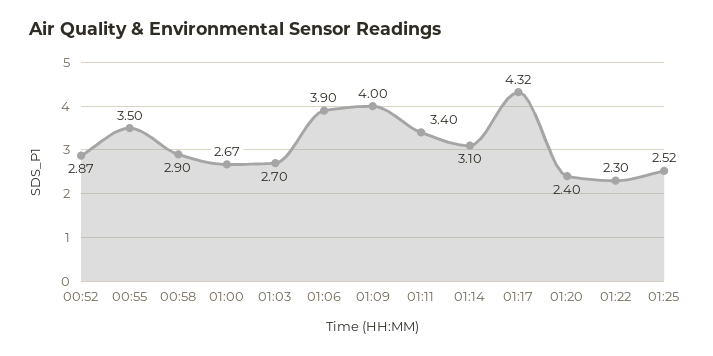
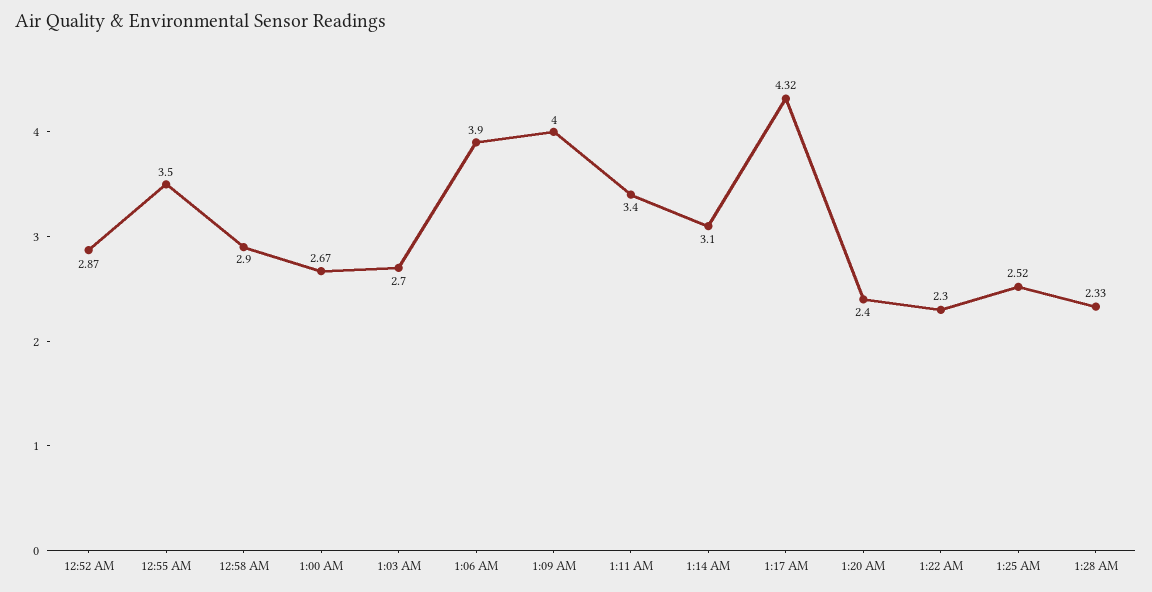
1:28 AM: none -> 2.33

